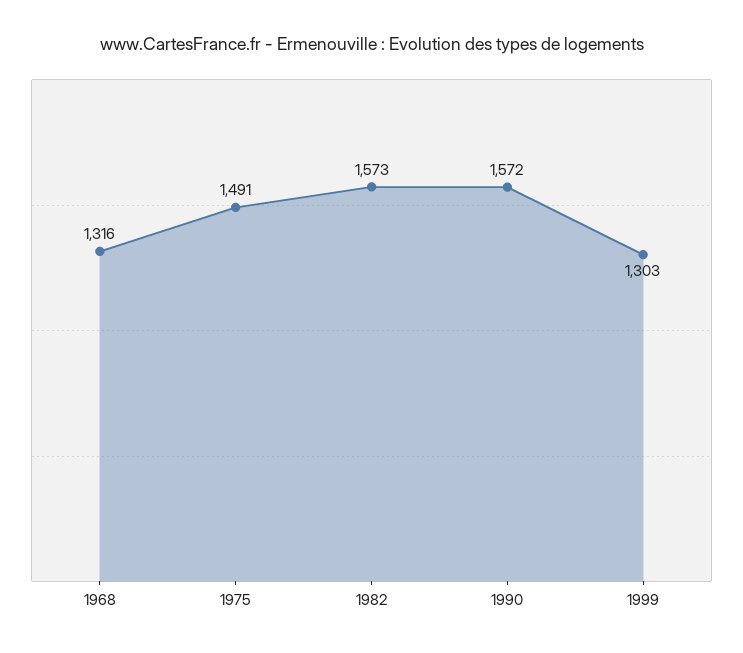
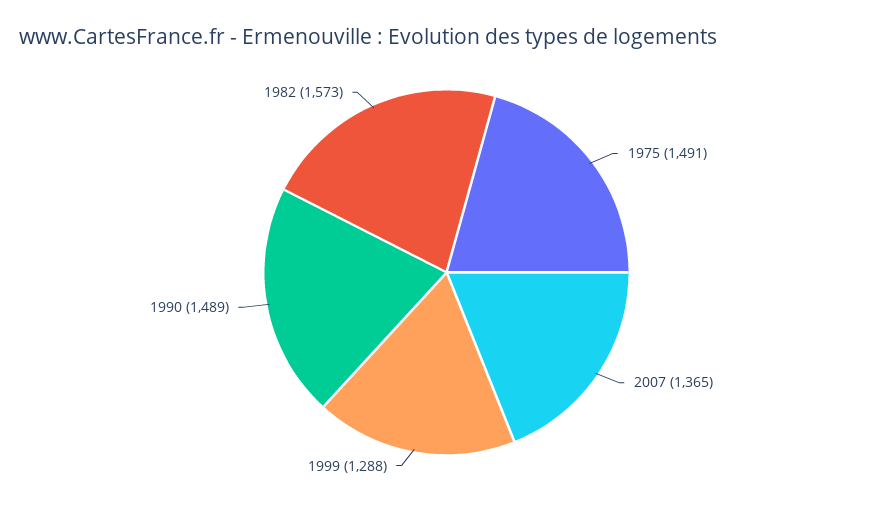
1968: 1316 -> none
1990: 1572 -> 1489
1999: 1303 -> 1288
2007: none -> 1365

